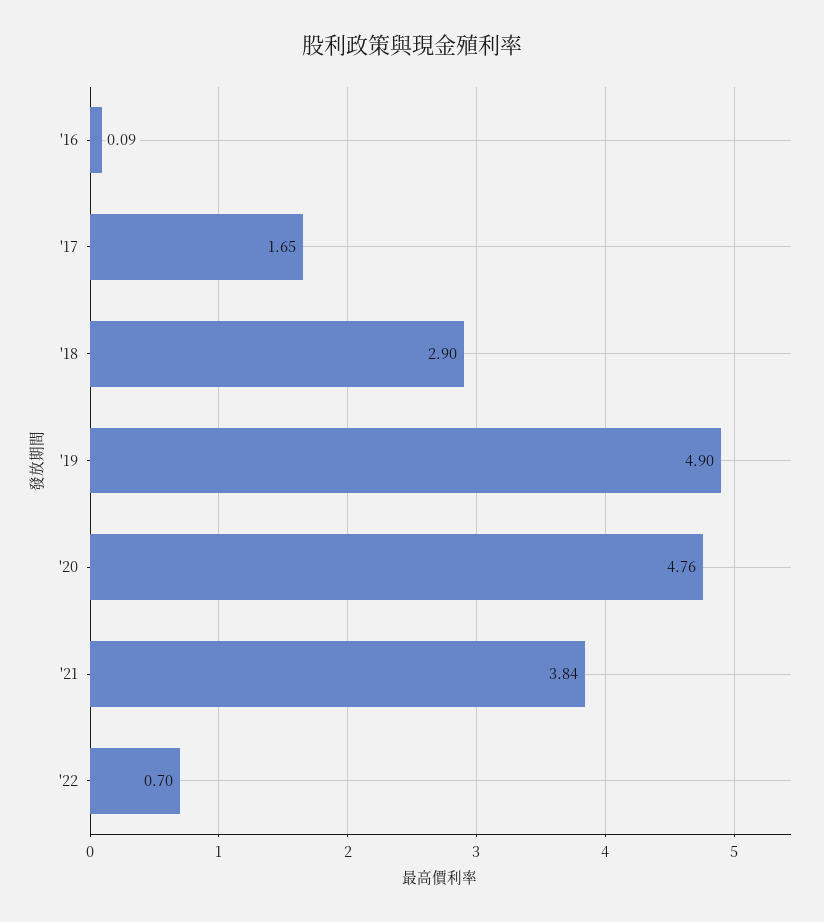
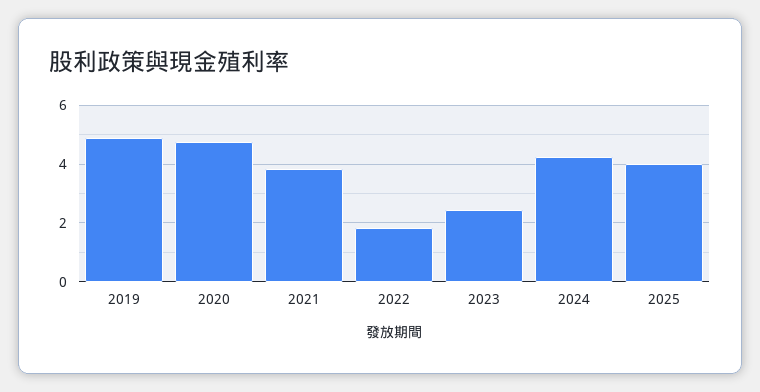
'16: 0.09 -> none
'17: 1.65 -> none
'18: 2.9 -> none
'22: 0.7 -> 1.75
2023: none -> 2.5
2024: none -> 4.25
2025: none -> 4

